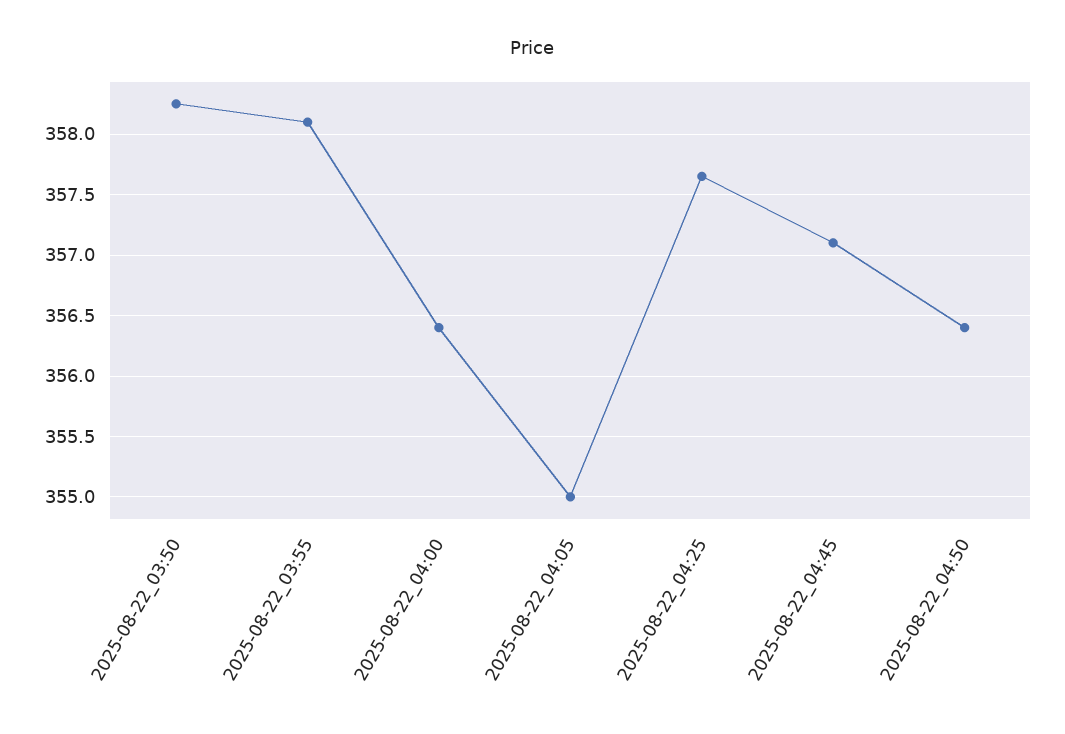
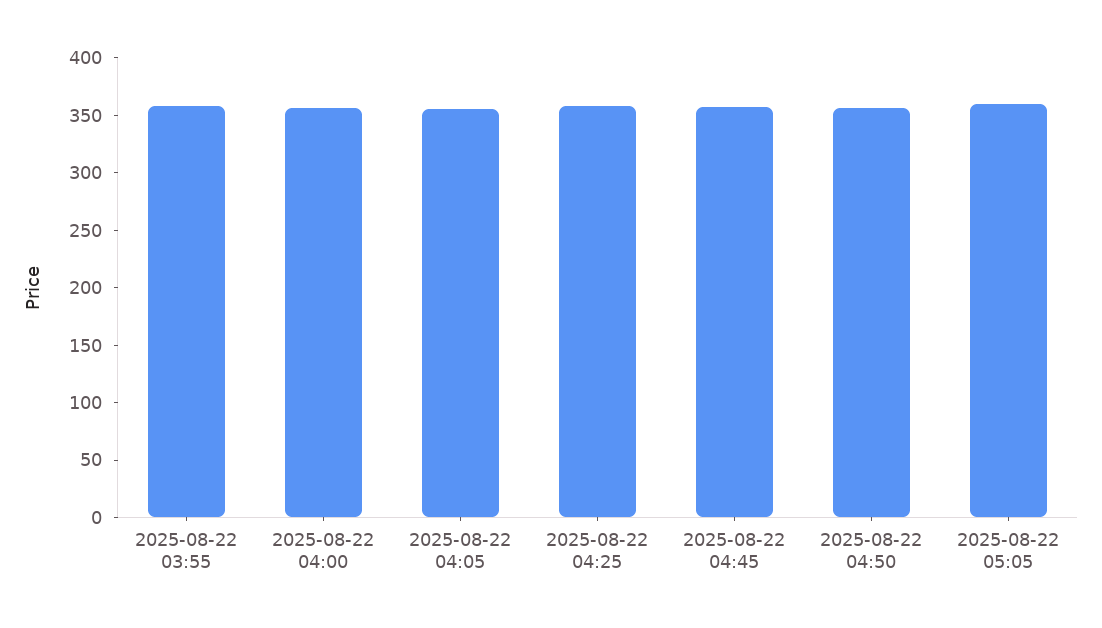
2025-08-22_03:50: 358.25 -> none
2025-08-22 05:05: none -> 360

